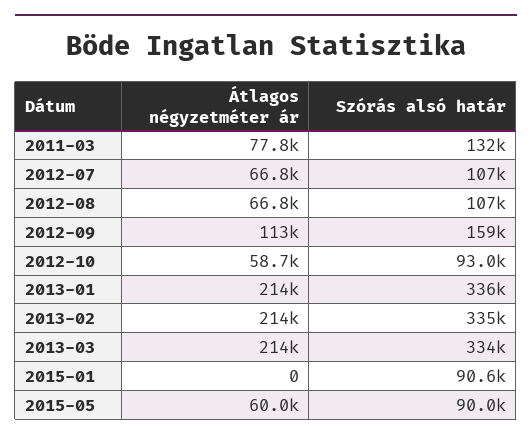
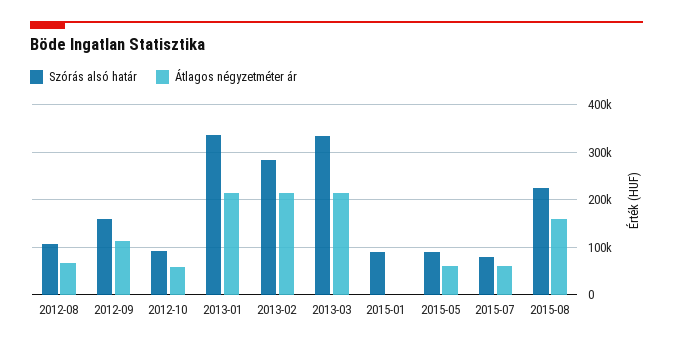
Átlagos négyzetméter ár, 2011-03: 77800 -> none
Szórás alsó határ, 2011-03: 132000 -> none
Átlagos négyzetméter ár, 2012-07: 66800 -> none
Szórás alsó határ, 2012-07: 107000 -> none
Szórás alsó határ, 2013-02: 335000 -> 280000
Szórás alsó határ, 2015-07: none -> 80000
Átlagos négyzetméter ár, 2015-07: none -> 60000
Szórás alsó határ, 2015-08: none -> 220000
Átlagos négyzetméter ár, 2015-08: none -> 160000

